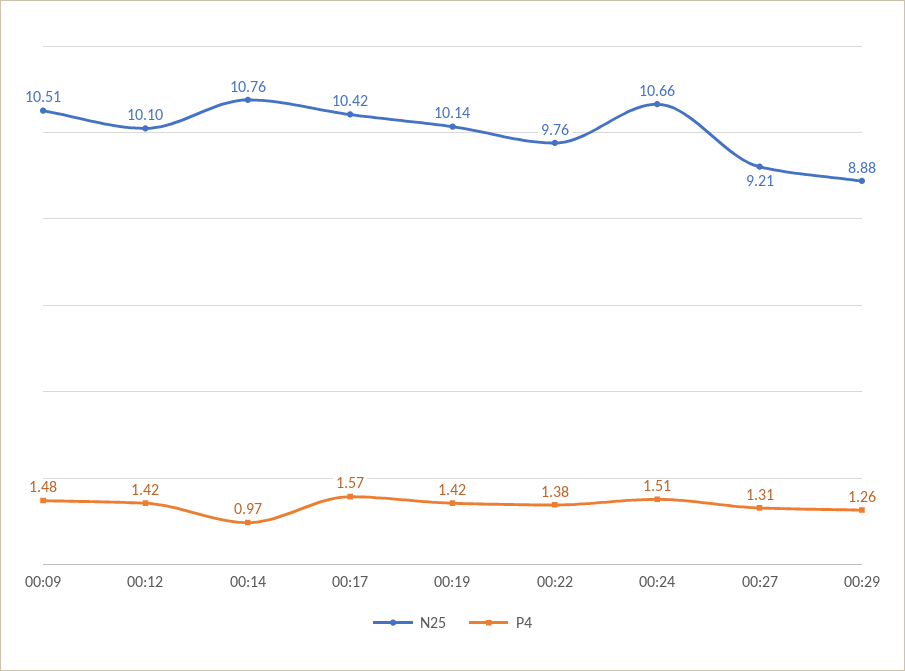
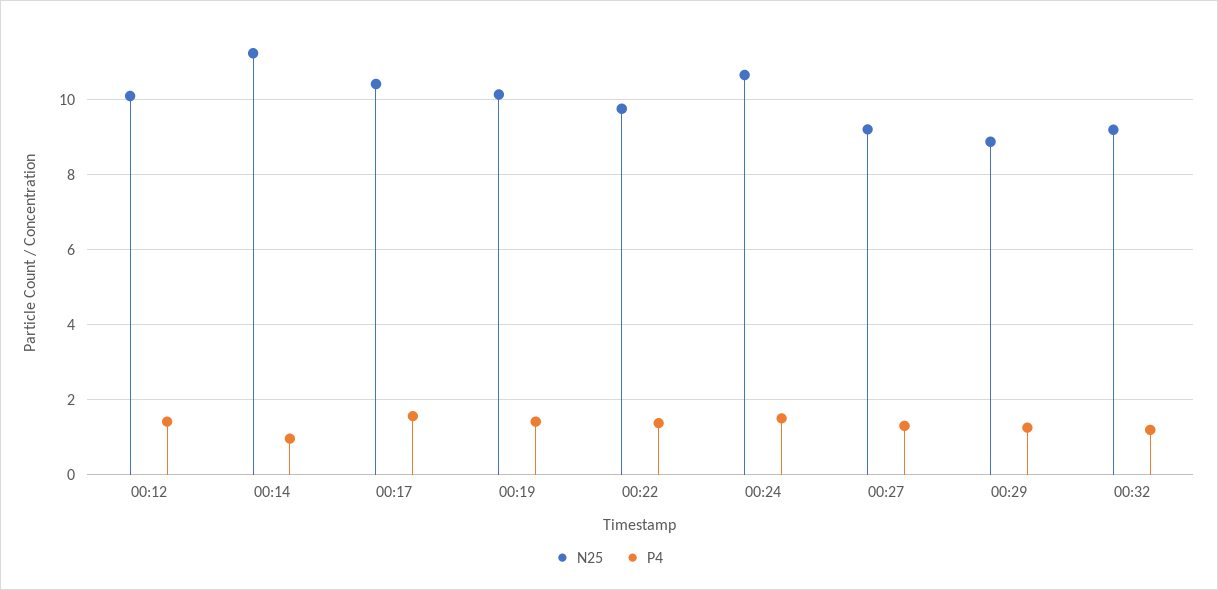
N25, 00:09: 10.51 -> none
P4, 00:09: 1.48 -> none
N25, 00:14: 10.76 -> 11.2
N25, 00:32: none -> 9.2
P4, 00:32: none -> 1.2

